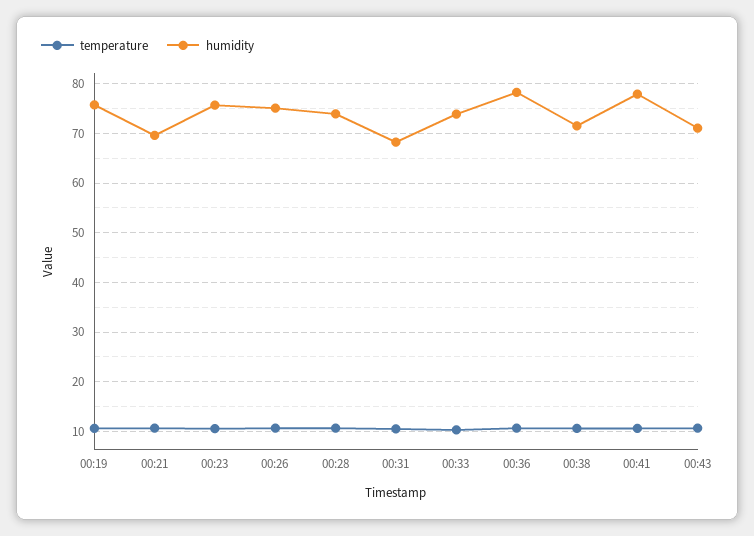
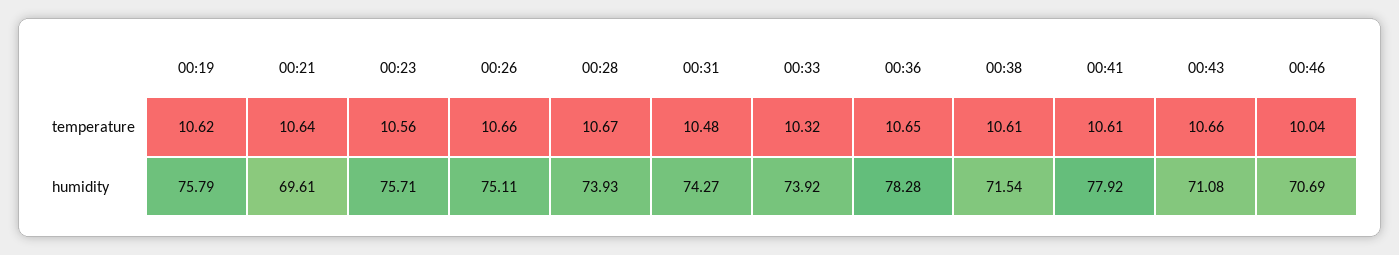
humidity, 00:31: 68 -> 74.27
temperature, 00:46: none -> 10.04
humidity, 00:46: none -> 70.69

